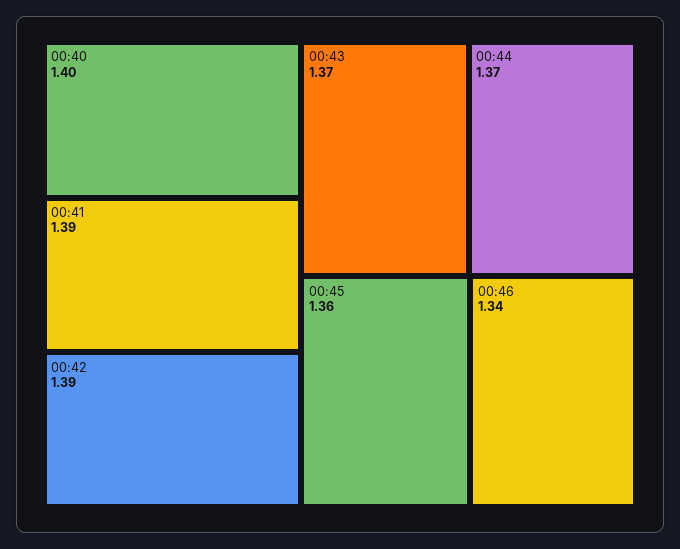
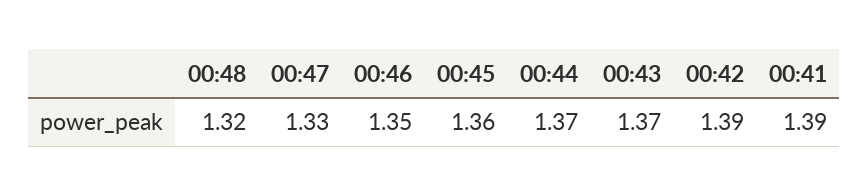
00:40: 1.4 -> none
00:46: 1.34 -> 1.35
00:48: none -> 1.32
00:47: none -> 1.33

